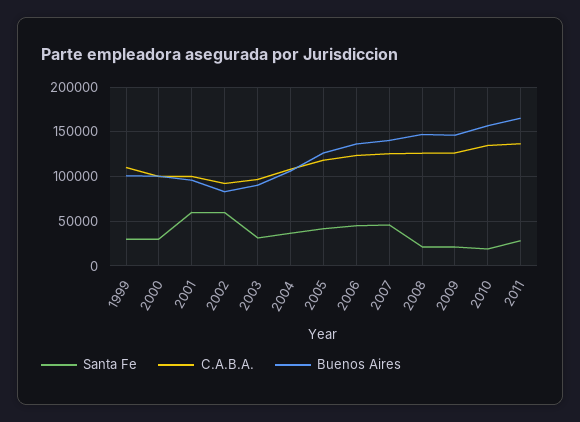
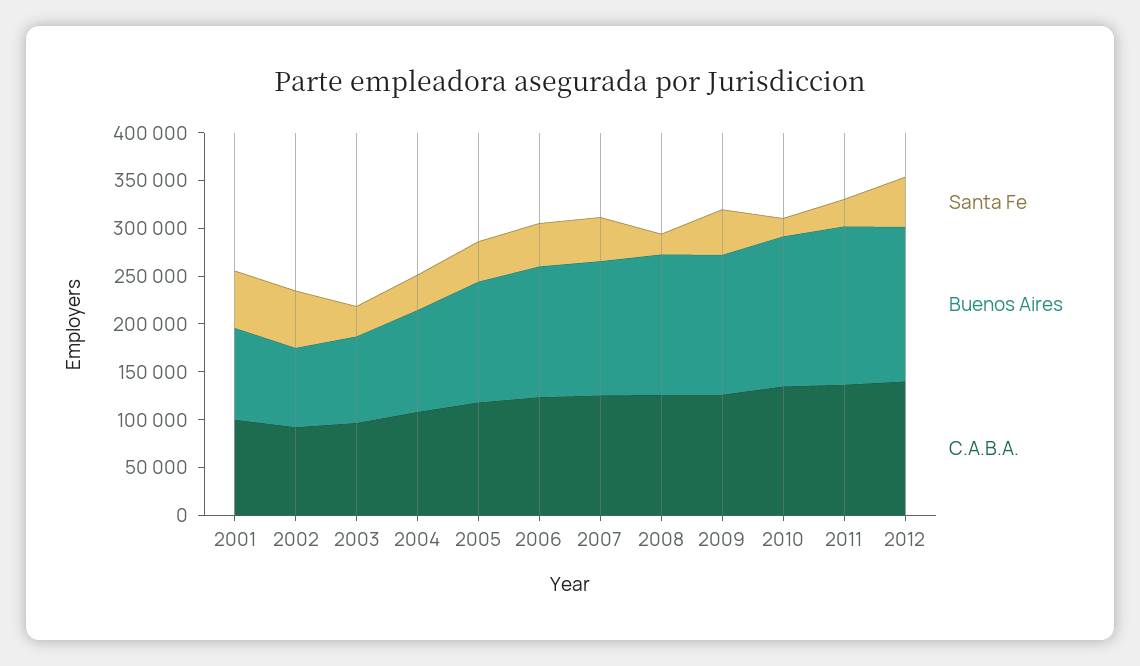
Santa Fe, 1999: 30000 -> none
C.A.B.A., 1999: 110000 -> none
Buenos Aires, 1999: 100000 -> none
Santa Fe, 2000: 30000 -> none
C.A.B.A., 2000: 100000 -> none
Buenos Aires, 2000: 100000 -> none
Santa Fe, 2009: 20000 -> 50000
Santa Fe, 2012: none -> 50000
Buenos Aires, 2012: none -> 160000
C.A.B.A., 2012: none -> 140000

